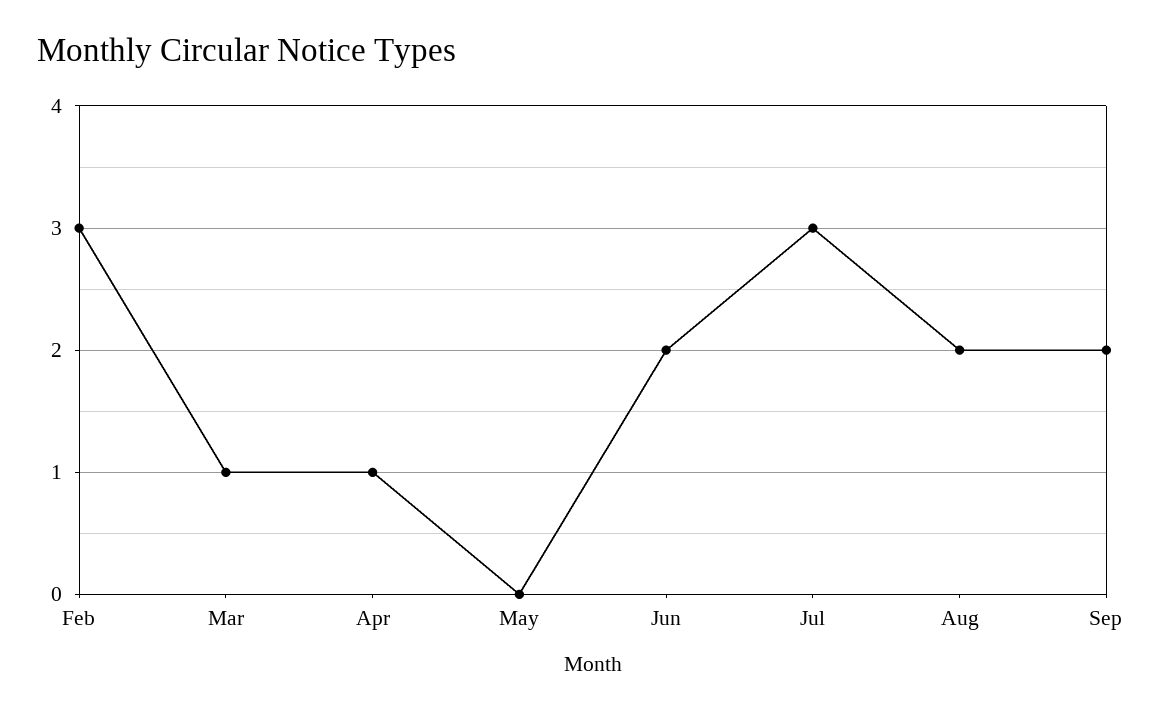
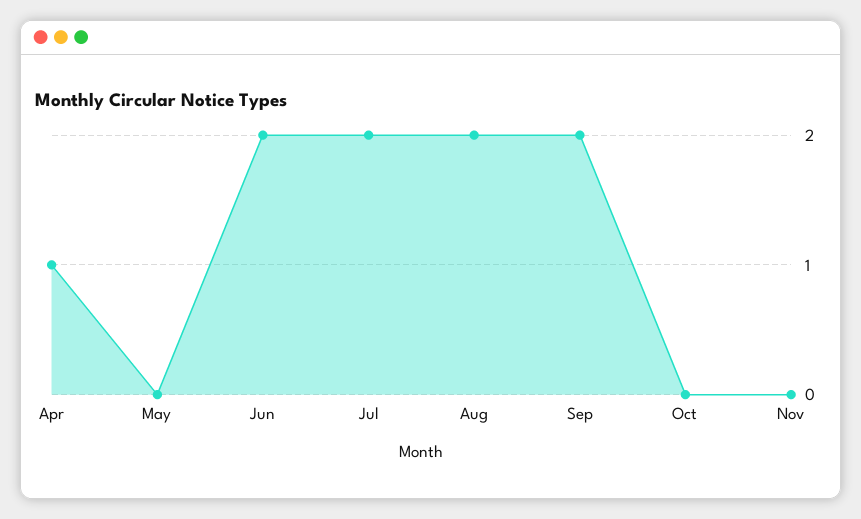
Feb: 3 -> none
Mar: 1 -> none
Jul: 3 -> 2
Oct: none -> 0
Nov: none -> 0

